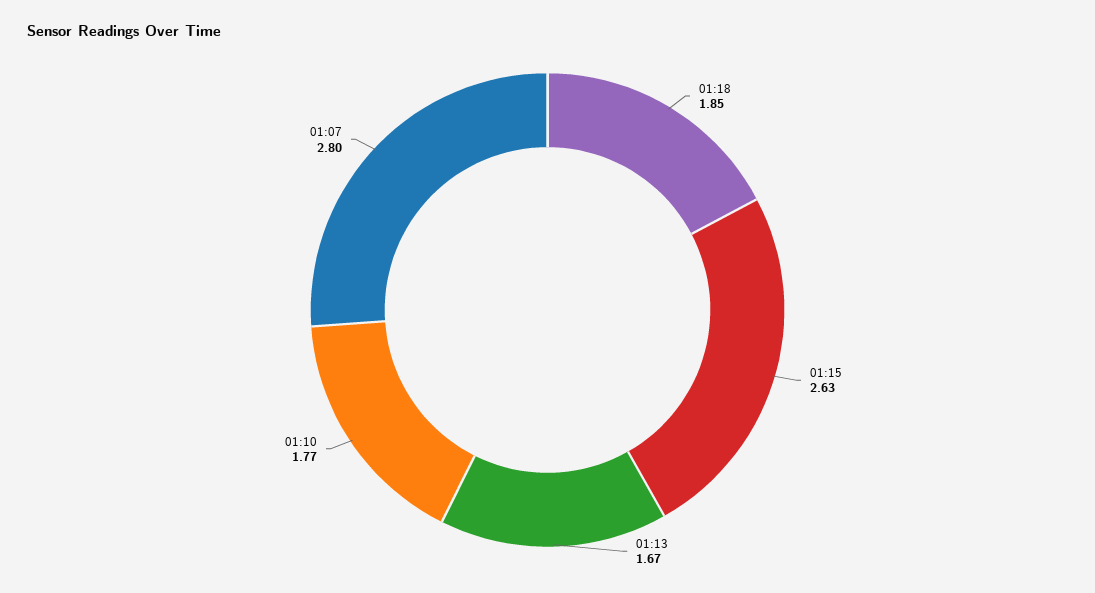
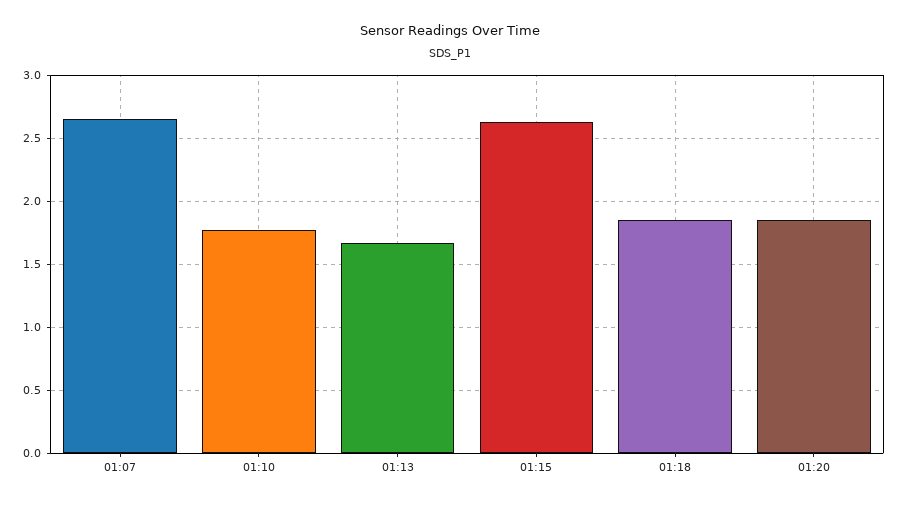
01:07: 2.8 -> 2.65
01:20: none -> 1.85

